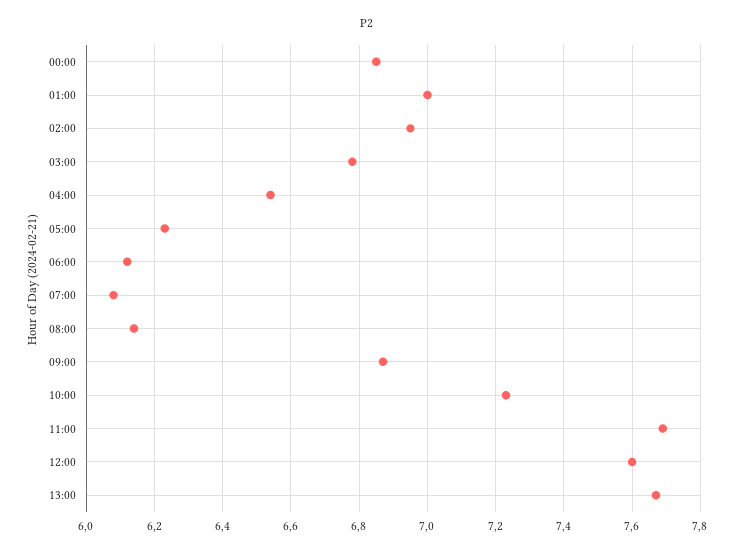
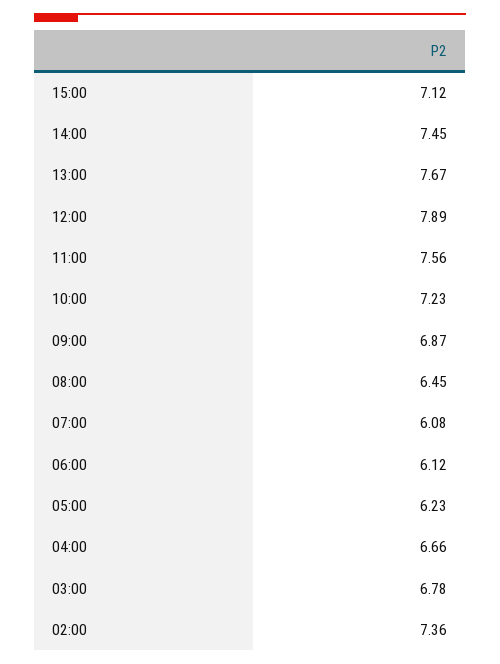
00:00: 6.85 -> none
01:00: 7 -> none
02:00: 6.95 -> 7.36
04:00: 6.55 -> 6.66
08:00: 6.15 -> 6.45
11:00: 7.7 -> 7.56
12:00: 7.6 -> 7.89
15:00: none -> 7.12
14:00: none -> 7.45

